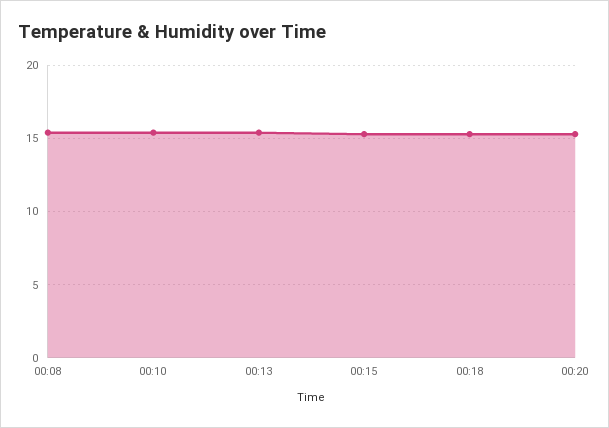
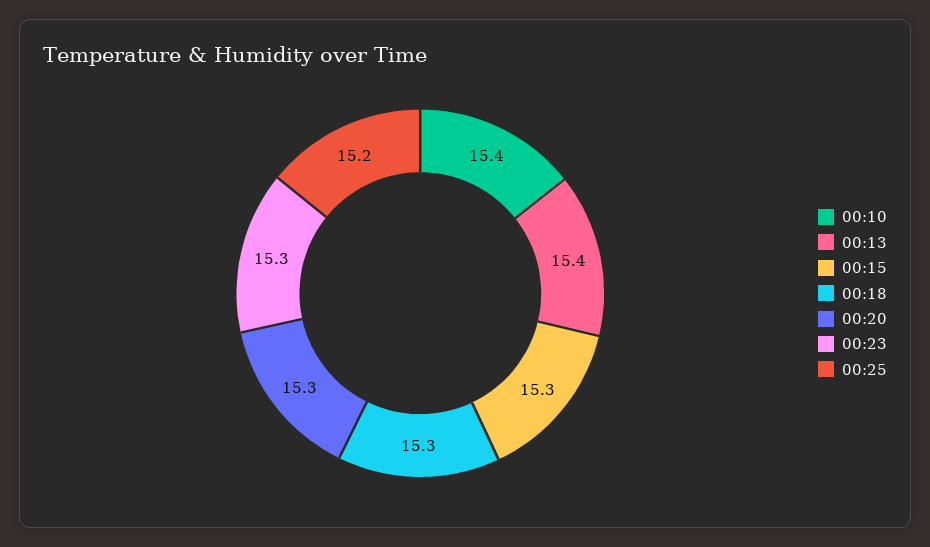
00:08: 15.5 -> none
00:23: none -> 15.3
00:25: none -> 15.2

